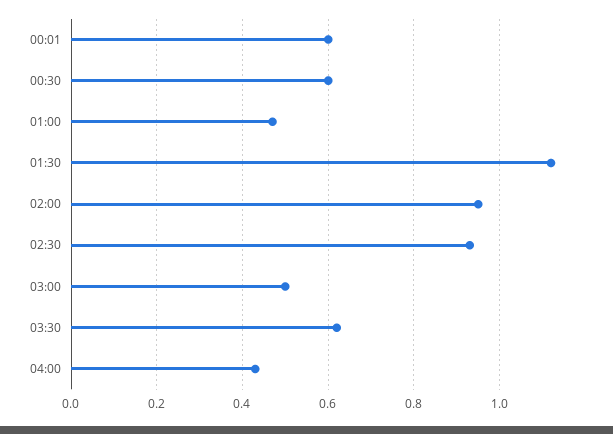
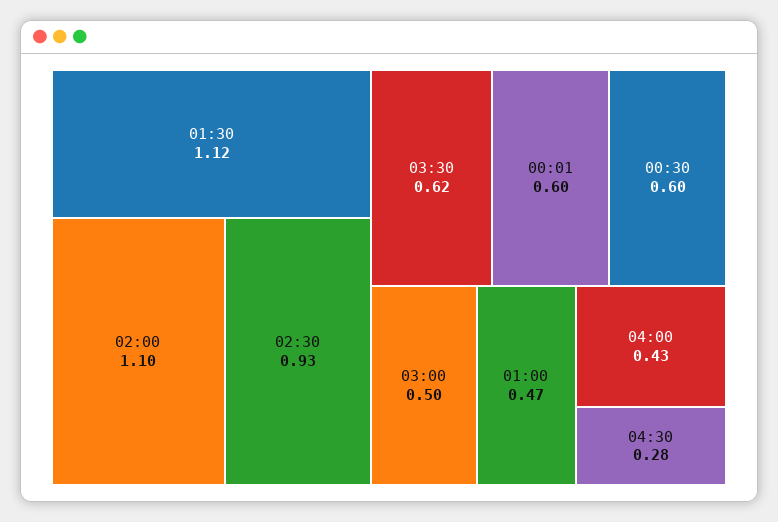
02:00: 0.95 -> 1.1
04:30: none -> 0.28

